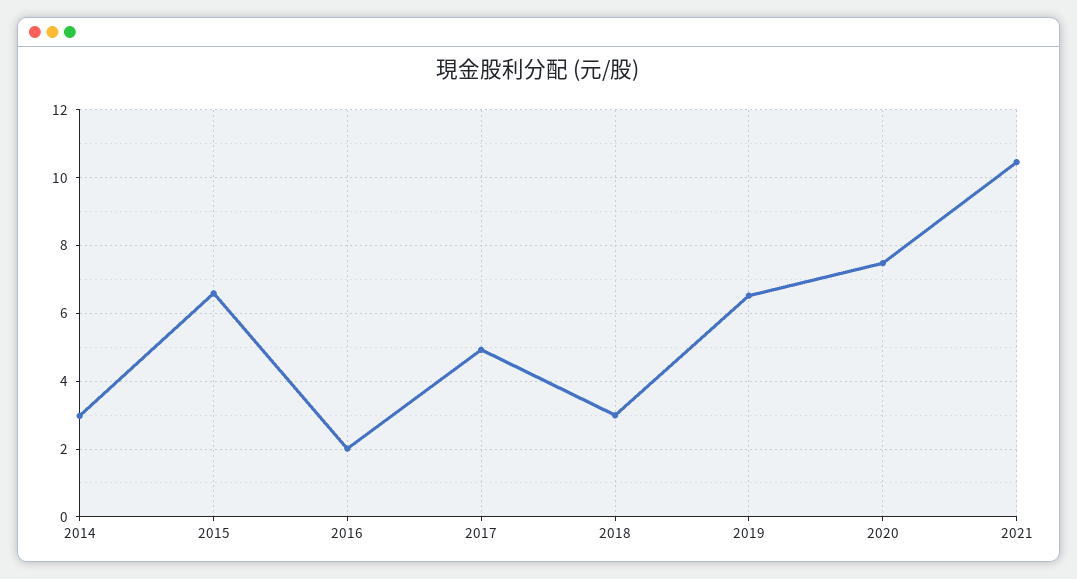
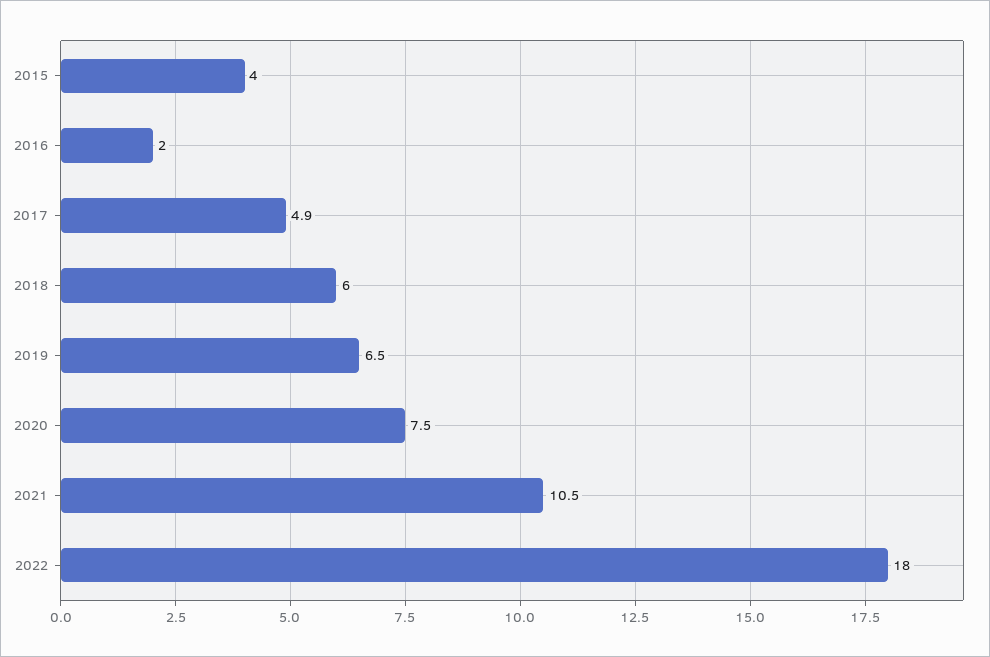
2014: 3 -> none
2015: 6.6 -> 4
2018: 3 -> 6
2022: none -> 18

